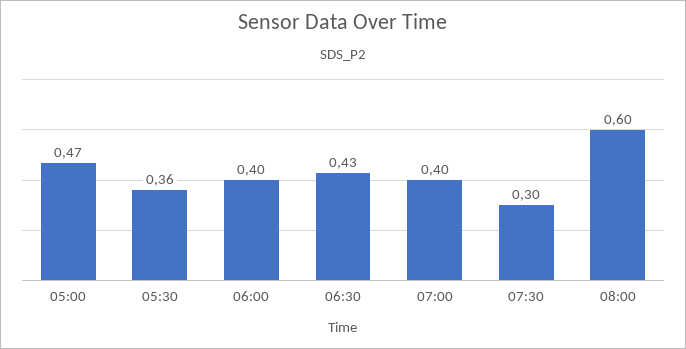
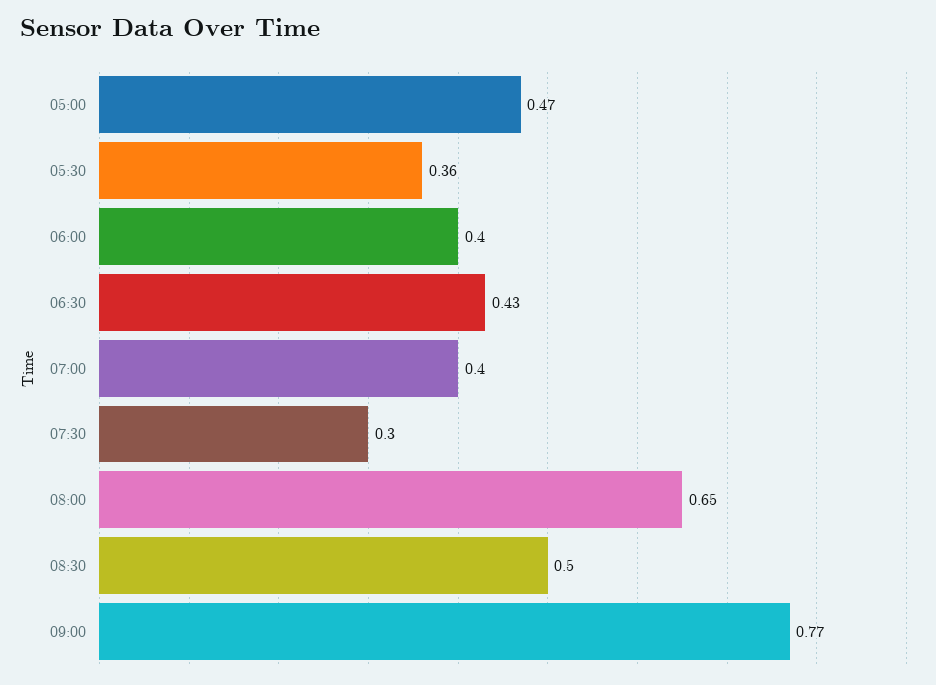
08:00: 0.6 -> 0.65
08:30: none -> 0.5
09:00: none -> 0.77

